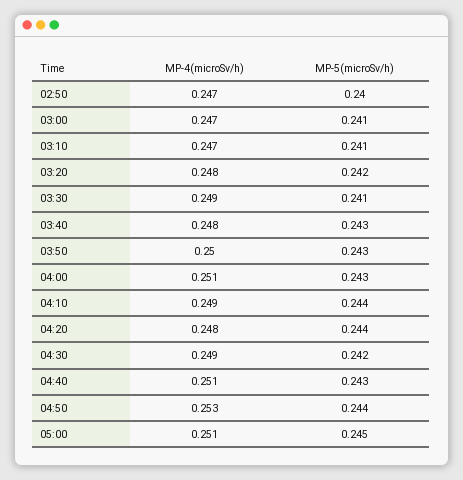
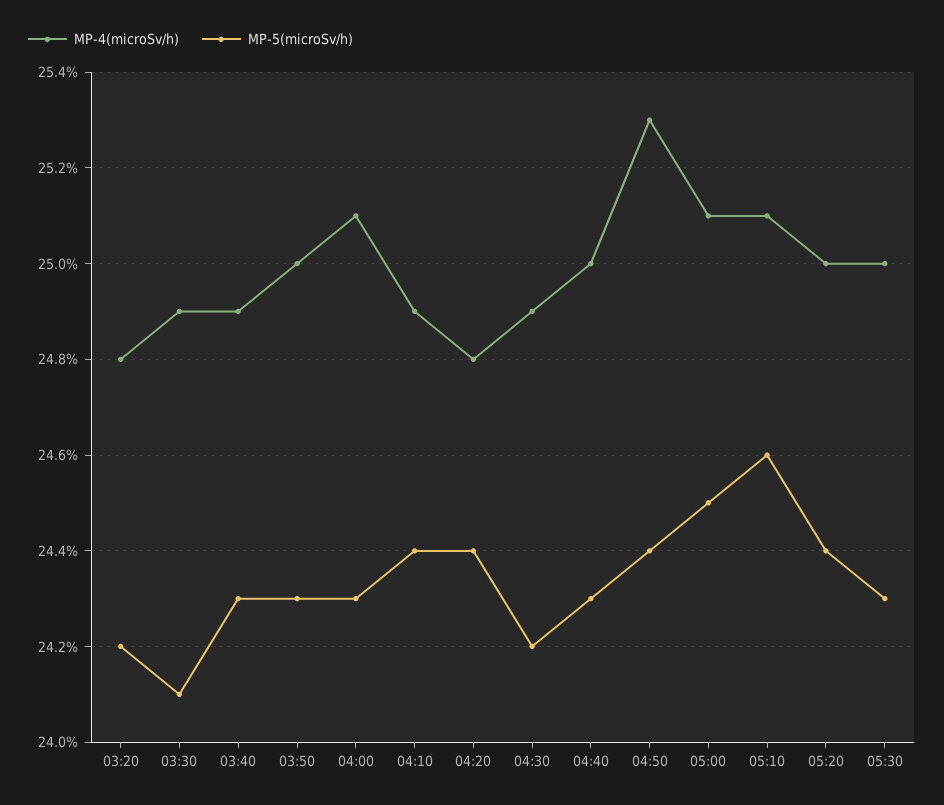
MP-4(microSv/h), 02:50: 0.247 -> none
MP-5(microSv/h), 02:50: 0.24 -> none
MP-4(microSv/h), 03:00: 0.247 -> none
MP-5(microSv/h), 03:00: 0.241 -> none
MP-4(microSv/h), 03:10: 0.247 -> none
MP-5(microSv/h), 03:10: 0.241 -> none
MP-4(microSv/h), 03:40: 0.248 -> 0.249
MP-4(microSv/h), 04:40: 0.251 -> 0.25
MP-4(microSv/h), 05:10: none -> 0.251
MP-5(microSv/h), 05:10: none -> 0.246
MP-4(microSv/h), 05:20: none -> 0.25
MP-5(microSv/h), 05:20: none -> 0.244
MP-4(microSv/h), 05:30: none -> 0.25
MP-5(microSv/h), 05:30: none -> 0.243

